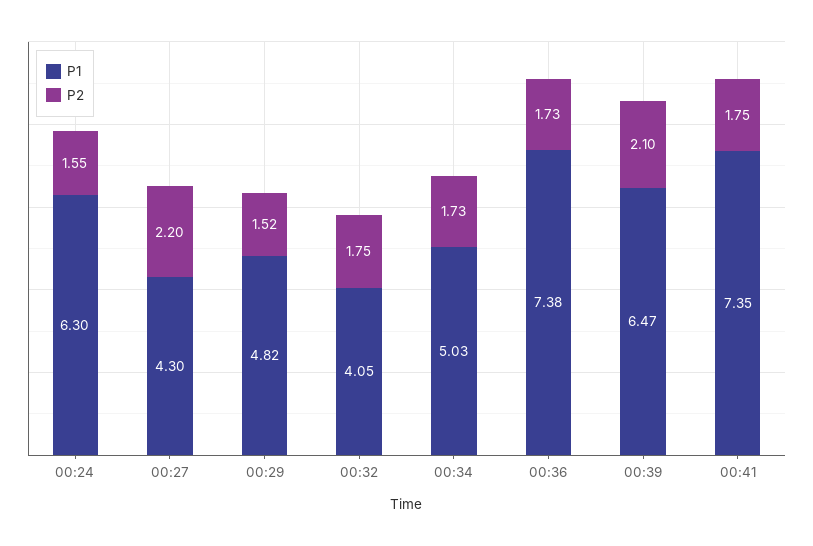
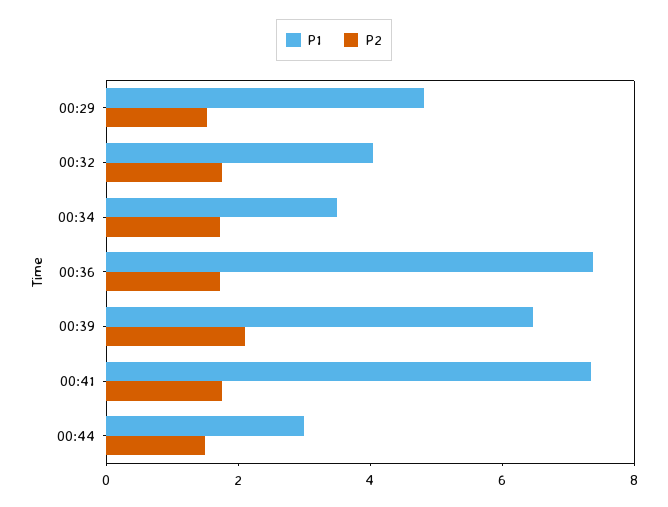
P1, 00:24: 6.3 -> none
P2, 00:24: 1.55 -> none
P1, 00:27: 4.3 -> none
P2, 00:27: 2.2 -> none
P1, 00:34: 5.03 -> 3.5
P1, 00:44: none -> 3
P2, 00:44: none -> 1.5

